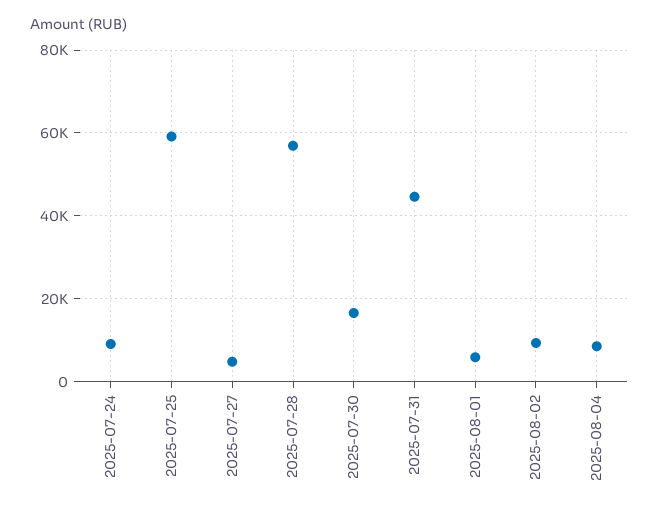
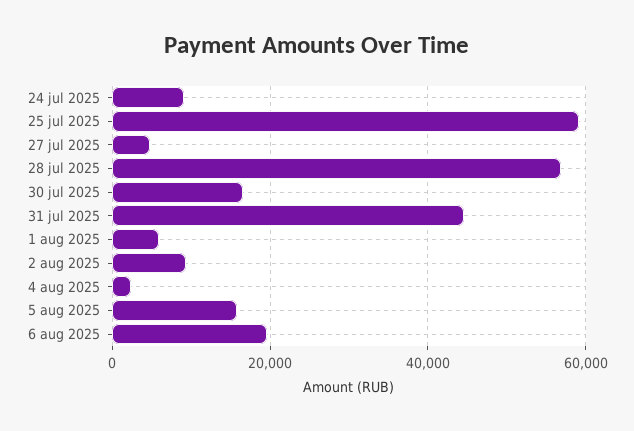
2025-08-04: 8000 -> 2000
5 aug 2025: none -> 16000
6 aug 2025: none -> 20000

